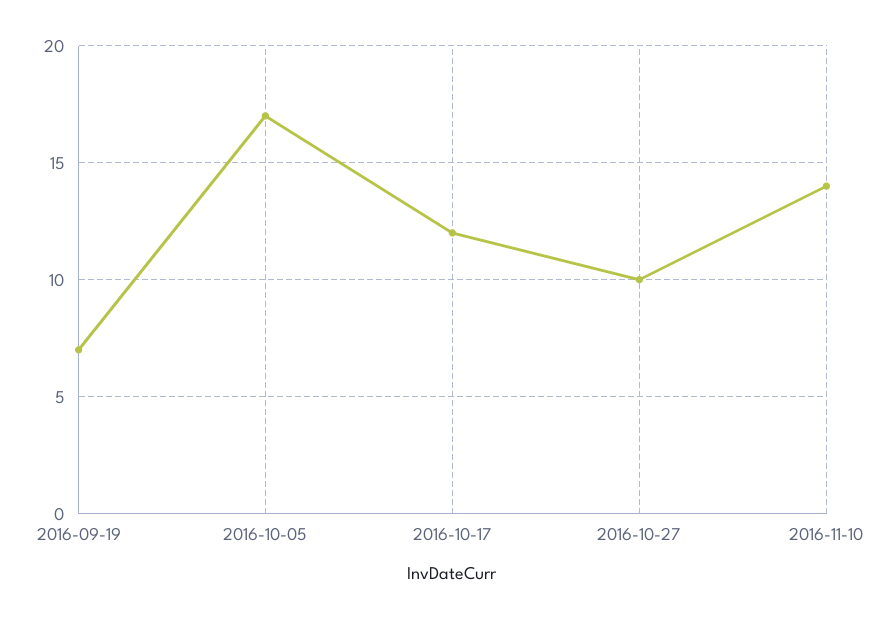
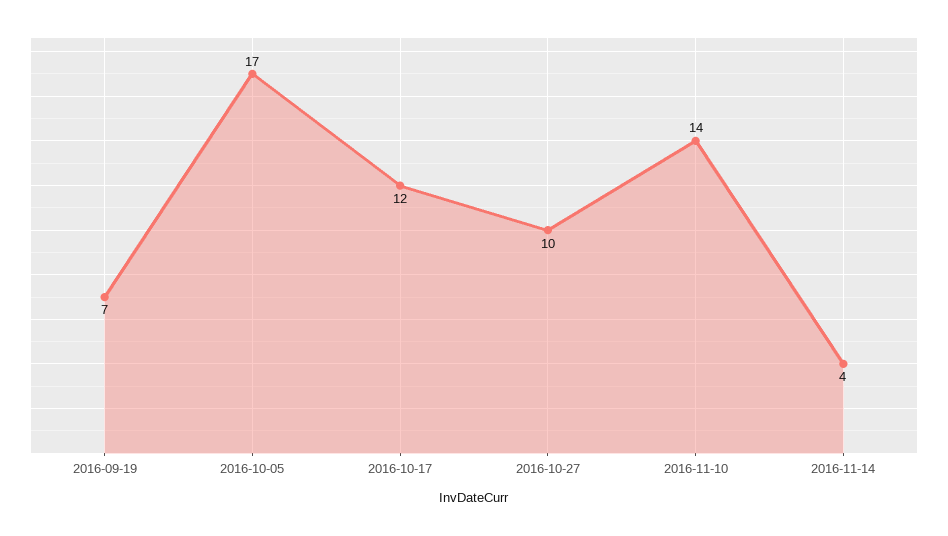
2016-11-14: none -> 4

